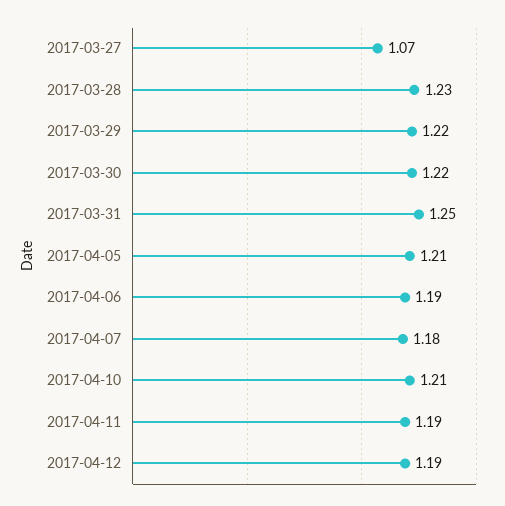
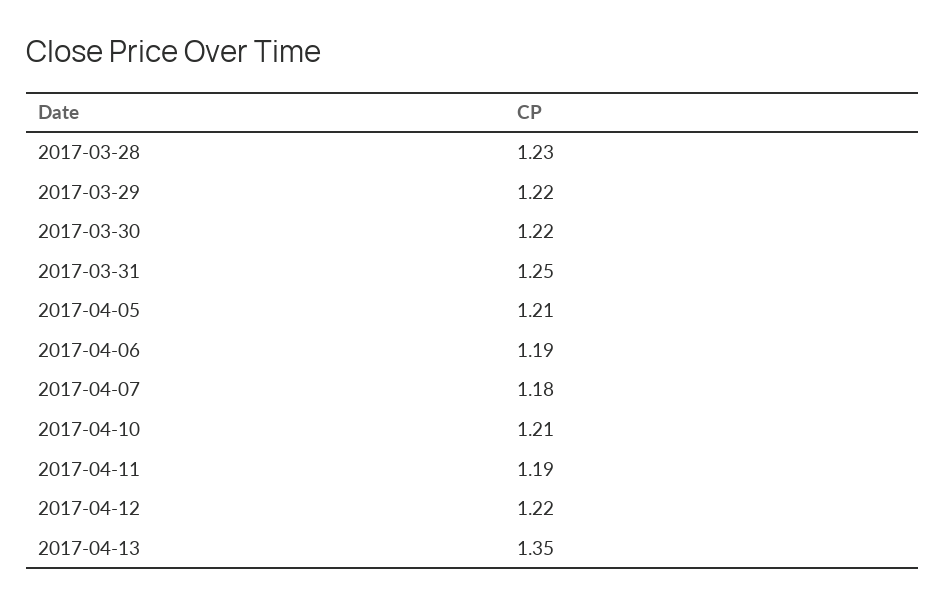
2017-03-27: 1.07 -> none
2017-04-12: 1.19 -> 1.22
2017-04-13: none -> 1.35

